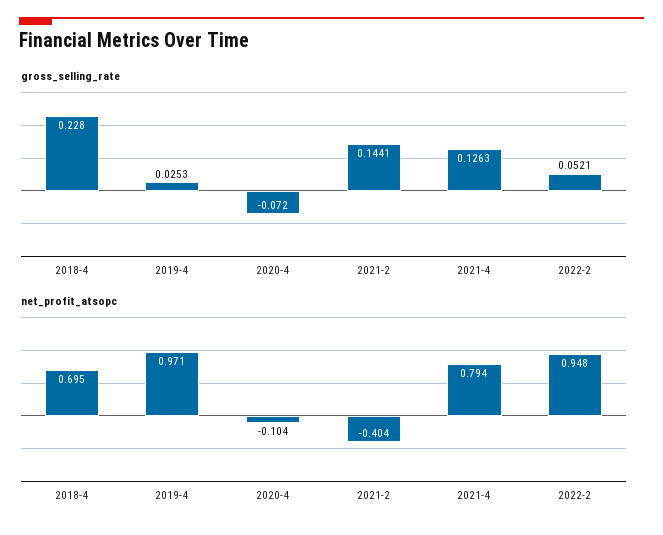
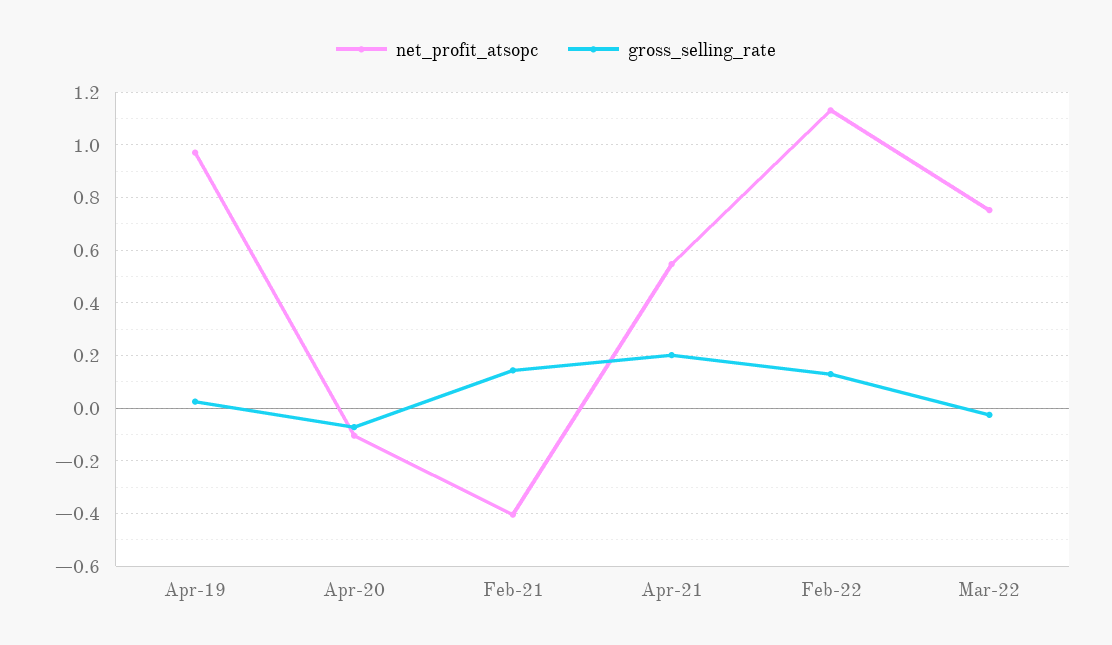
gross_selling_rate, 2018-4: 0.228 -> none
gross_selling_rate, 2021-4: 0.1263 -> 0.2
gross_selling_rate, 2022-2: 0.0521 -> 0.125
net_profit_atsopc, 2018-4: 0.695 -> none
net_profit_atsopc, 2021-4: 0.794 -> 0.55
net_profit_atsopc, 2022-2: 0.948 -> 1.125
net_profit_atsopc, Mar-22: none -> 0.75
gross_selling_rate, Mar-22: none -> -0.025

